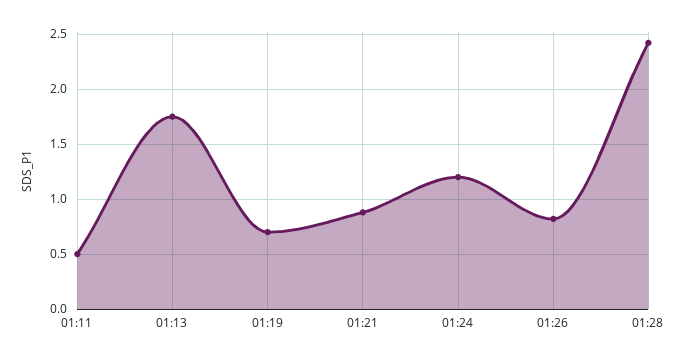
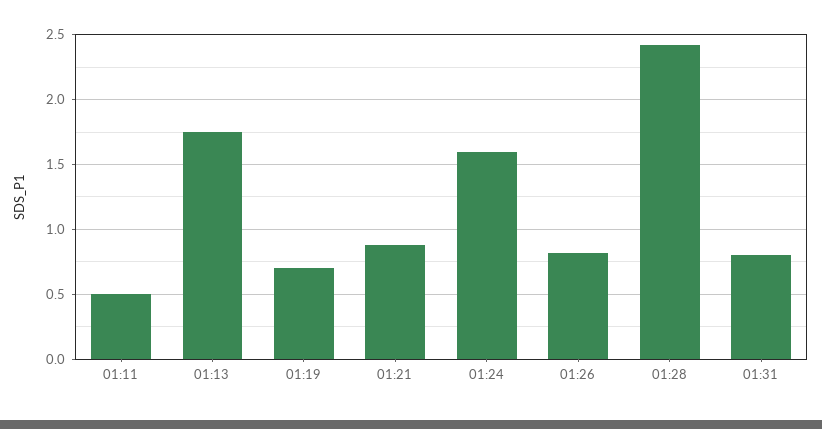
01:24: 1.2 -> 1.6
01:31: none -> 0.8

